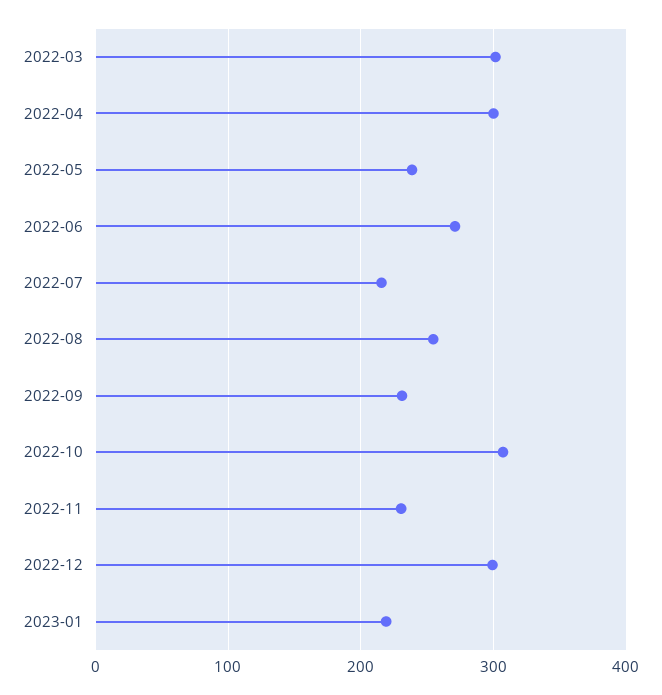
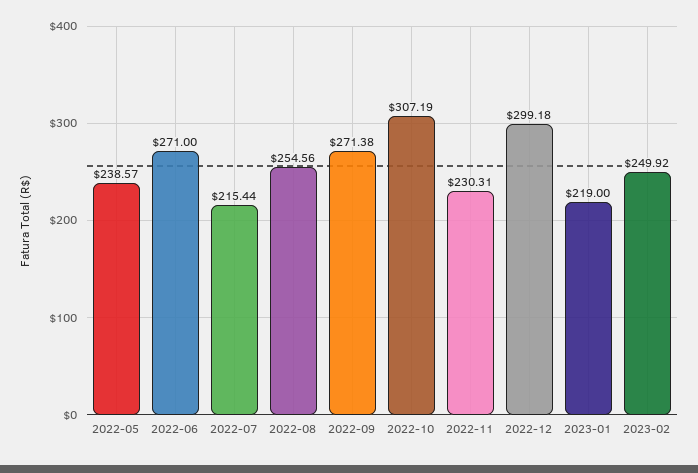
2022-03: 300 -> none
2022-04: 300 -> none
2022-09: 230 -> 271.38
2023-02: none -> 249.92

